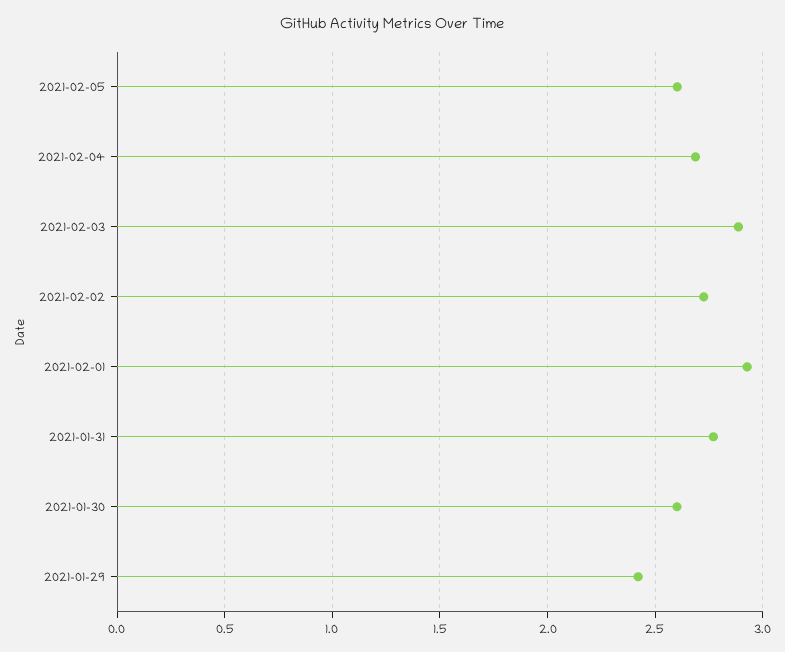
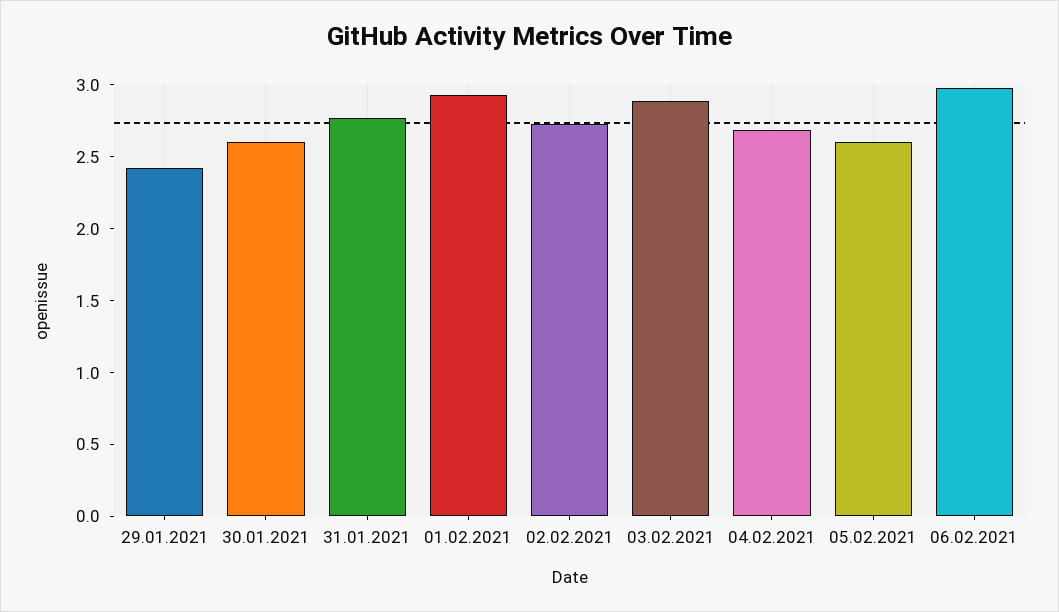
06.02.2021: none -> 3

